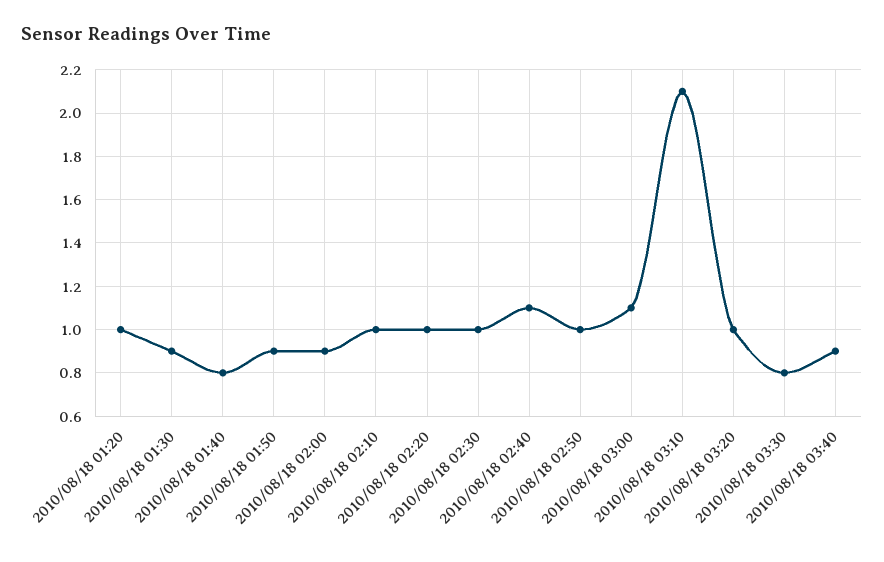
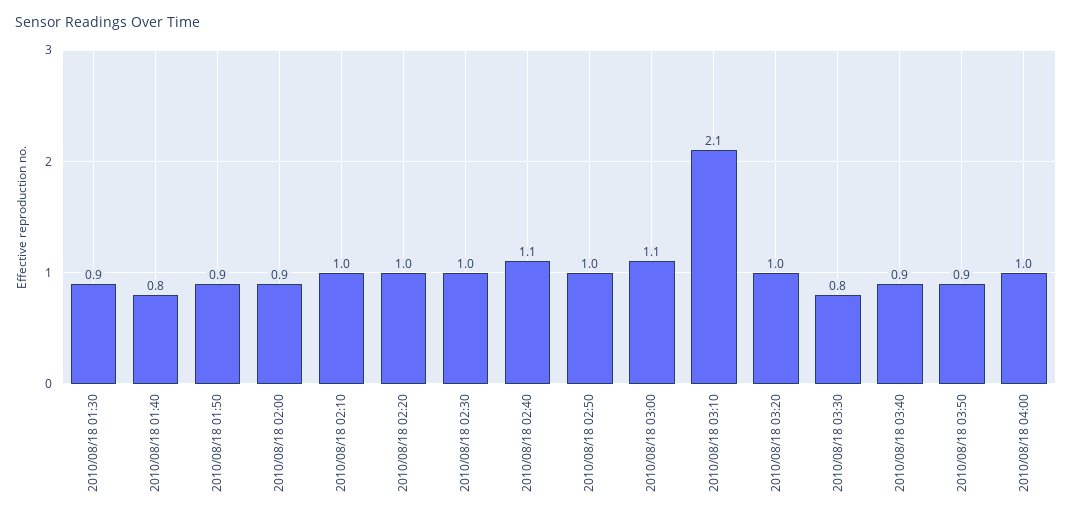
2010/08/18 01:20: 1 -> none
2010/08/18 03:50: none -> 0.9
2010/08/18 04:00: none -> 1

